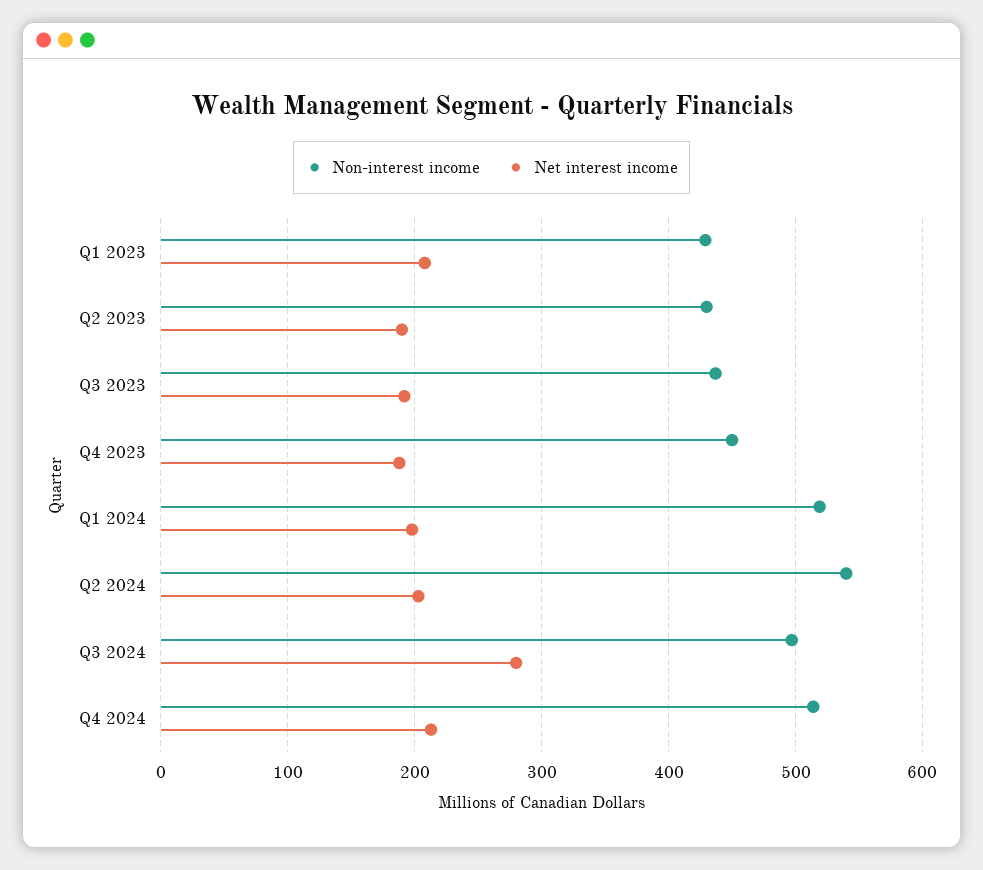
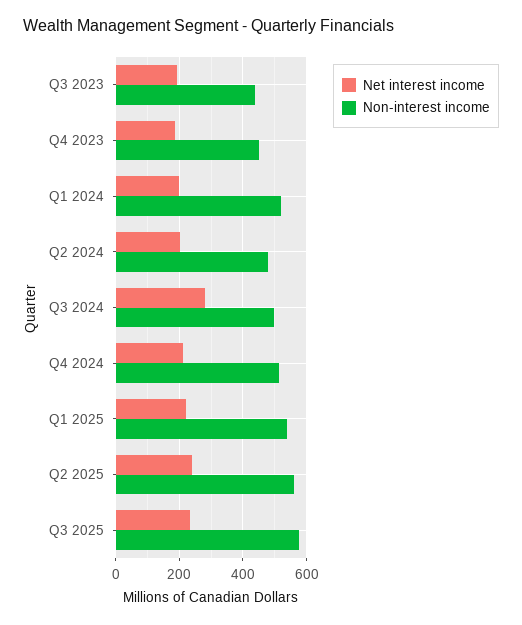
Non-interest income, Q1 2023: 430 -> none
Net interest income, Q1 2023: 210 -> none
Non-interest income, Q2 2023: 430 -> none
Net interest income, Q2 2023: 190 -> none
Non-interest income, Q2 2024: 540 -> 480
Net interest income, Q1 2025: none -> 220
Non-interest income, Q1 2025: none -> 540
Net interest income, Q2 2025: none -> 240
Non-interest income, Q2 2025: none -> 560
Net interest income, Q3 2025: none -> 240
Non-interest income, Q3 2025: none -> 580

